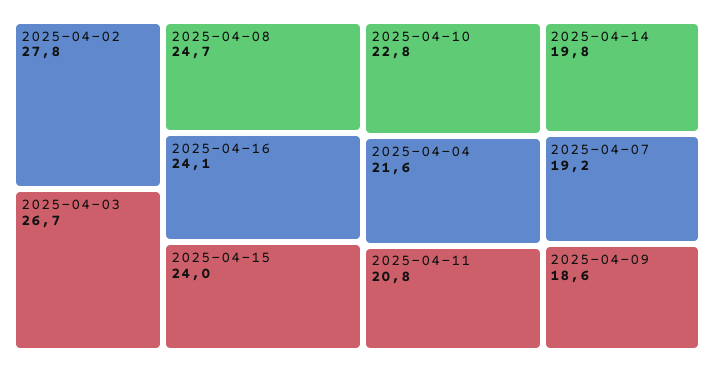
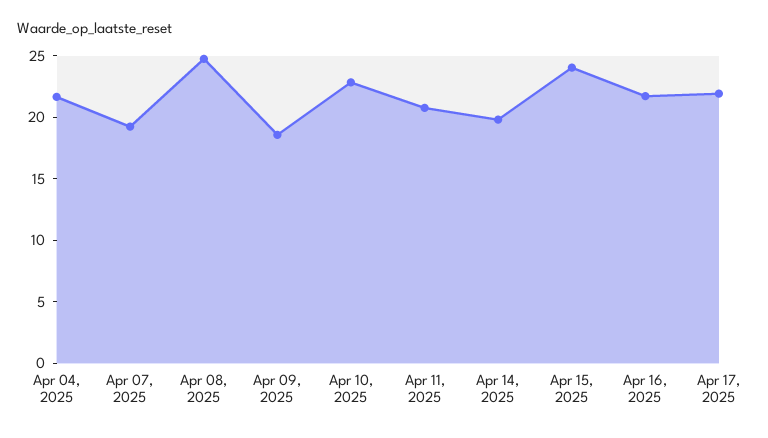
2025-04-02: 27.8 -> none
2025-04-03: 26.7 -> none
2025-04-16: 24.1 -> 22
Apr 17, 2025: none -> 22

